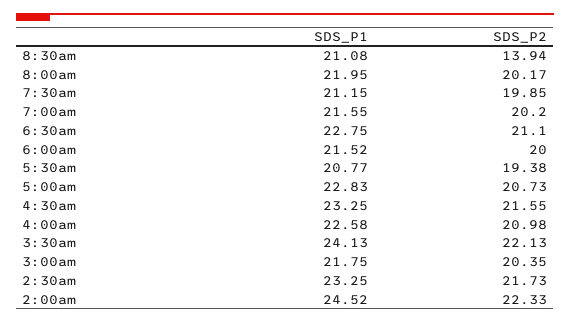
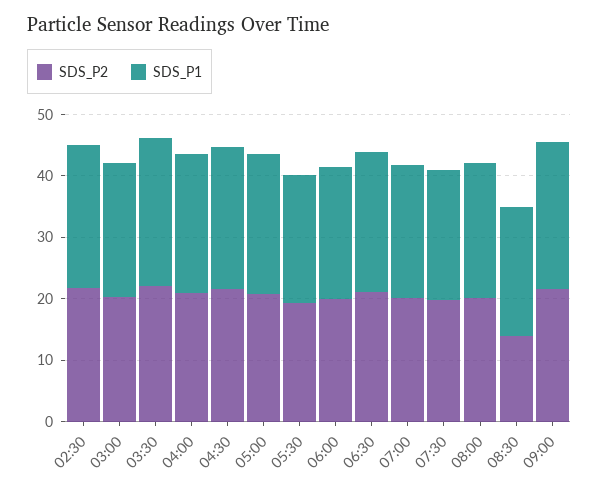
SDS_P1, 2:00am: 24.52 -> none
SDS_P2, 2:00am: 22.33 -> none
SDS_P2, 09:00: none -> 22
SDS_P1, 09:00: none -> 24

